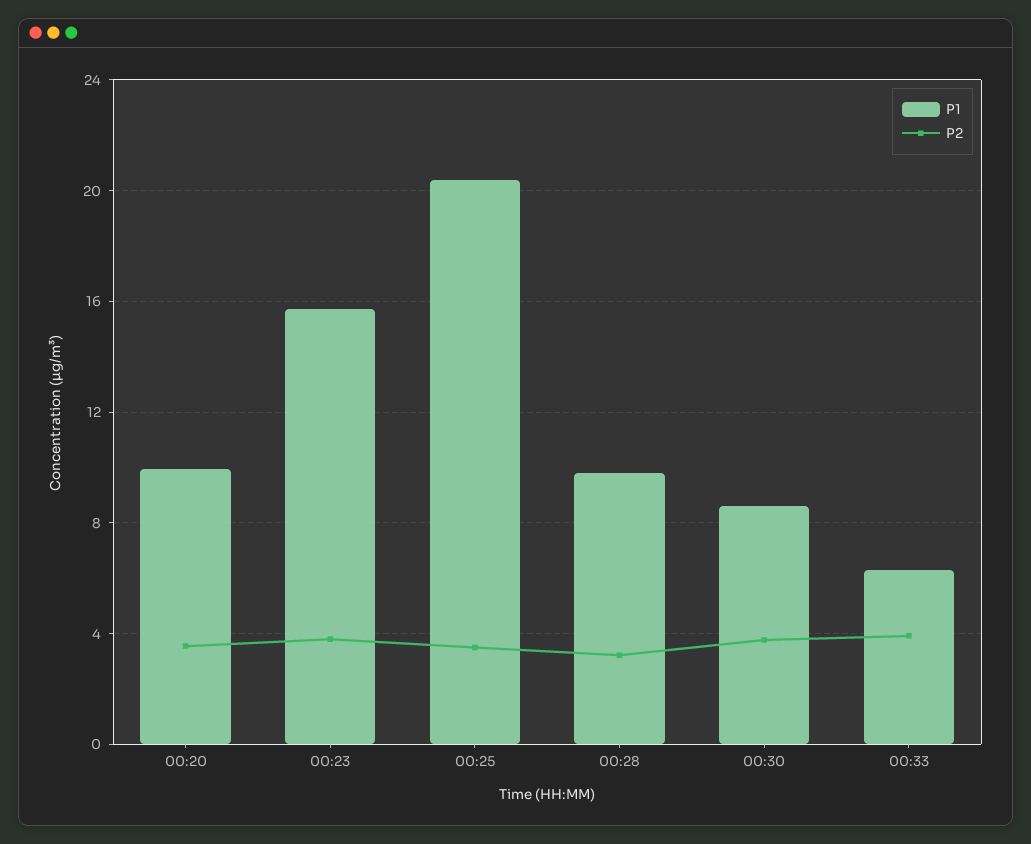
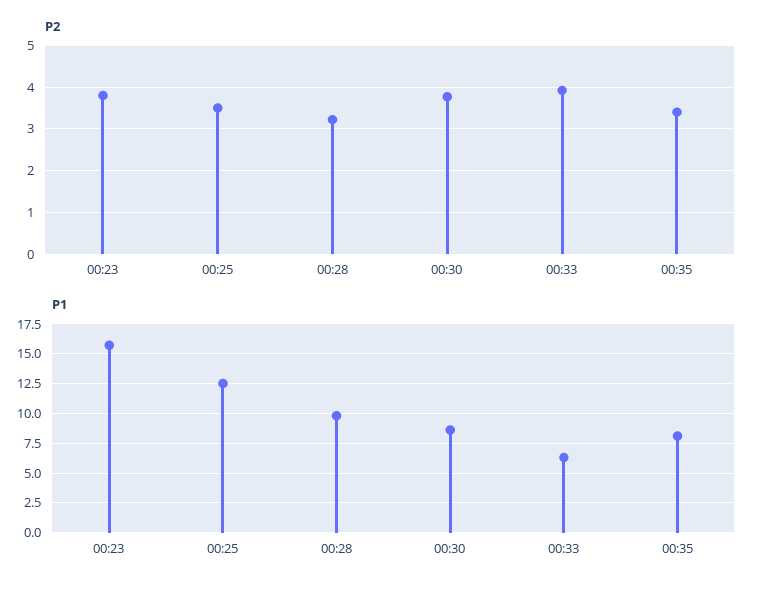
P1, 00:20: 10 -> none
P2, 00:20: 3.5 -> none
P1, 00:25: 20.5 -> 12.5
P2, 00:35: none -> 3.4
P1, 00:35: none -> 7.5

